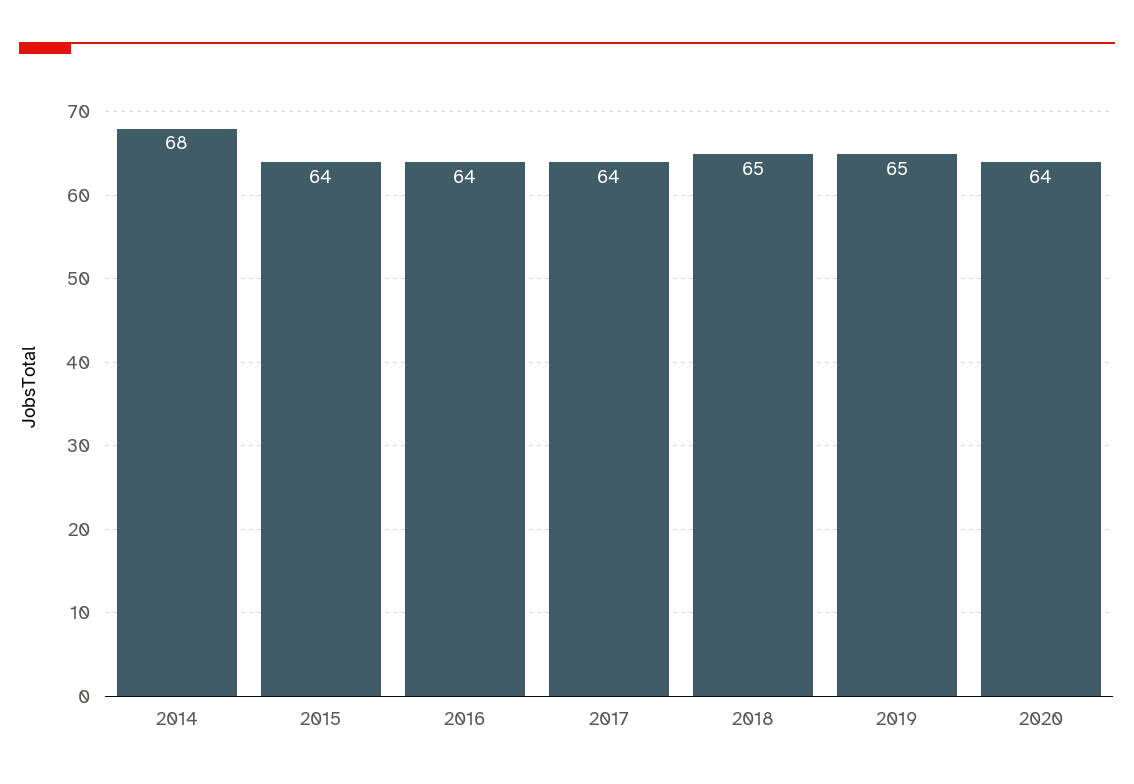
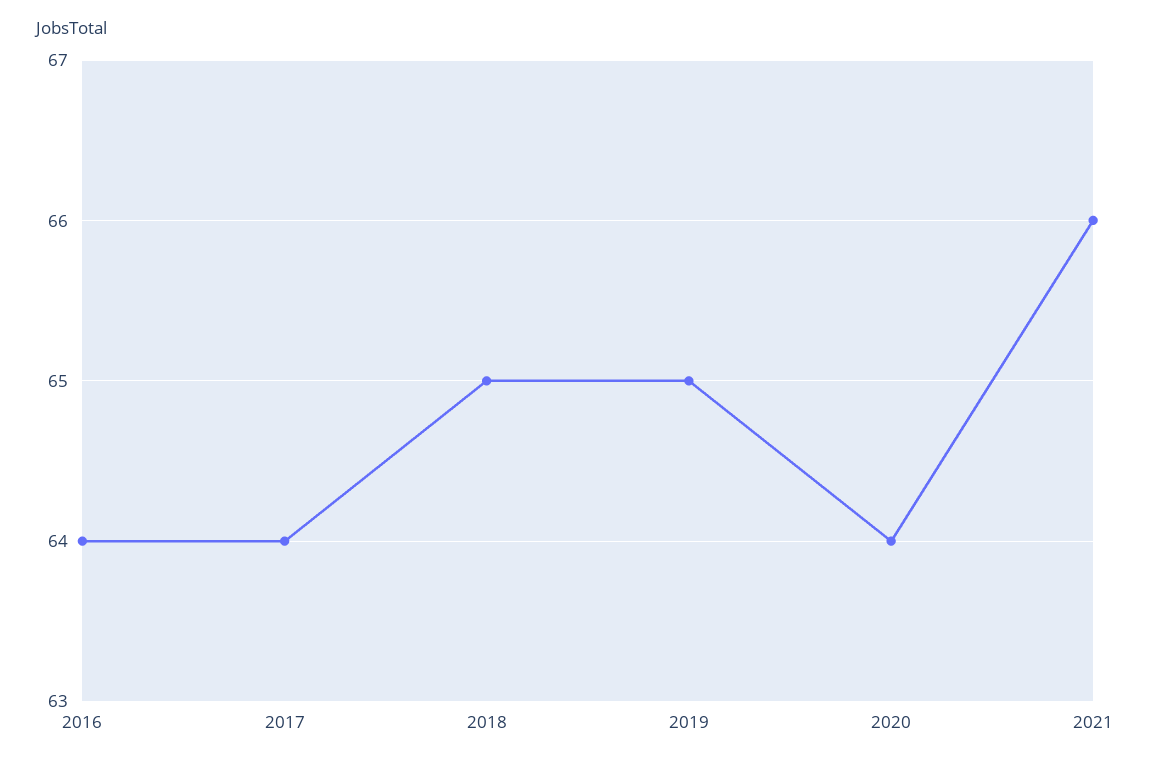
2014: 68 -> none
2015: 64 -> none
2021: none -> 66

